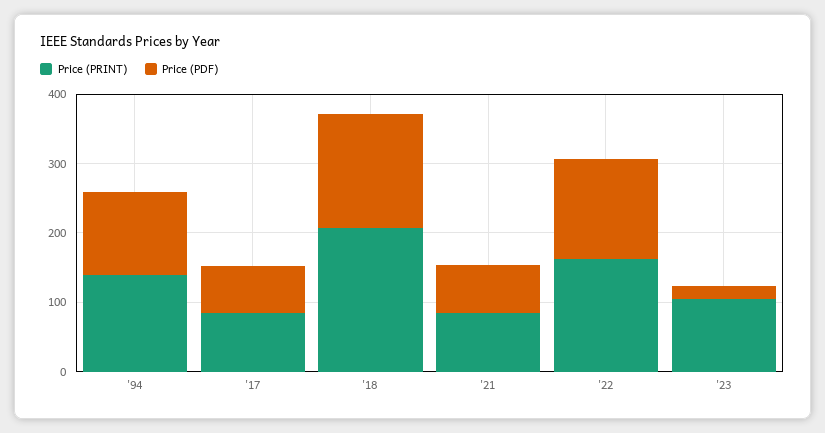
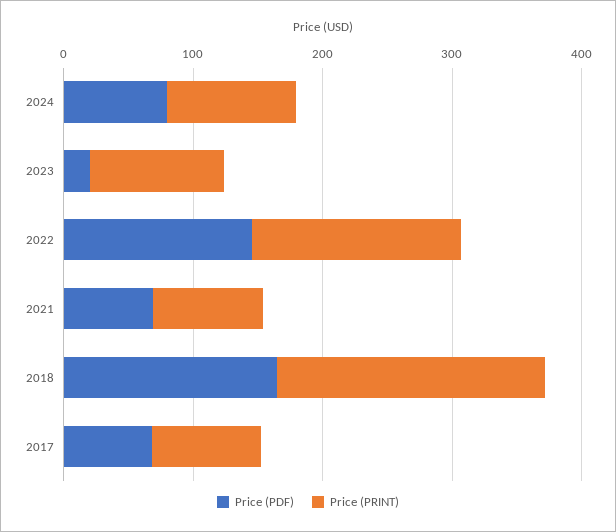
Price (PRINT), '94: 140 -> none
Price (PDF), '94: 120 -> none
Price (PDF), 2024: none -> 80
Price (PRINT), 2024: none -> 100

